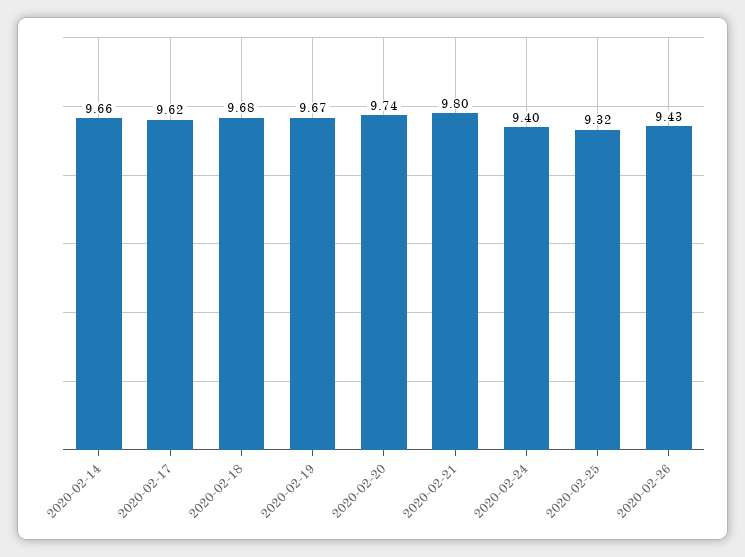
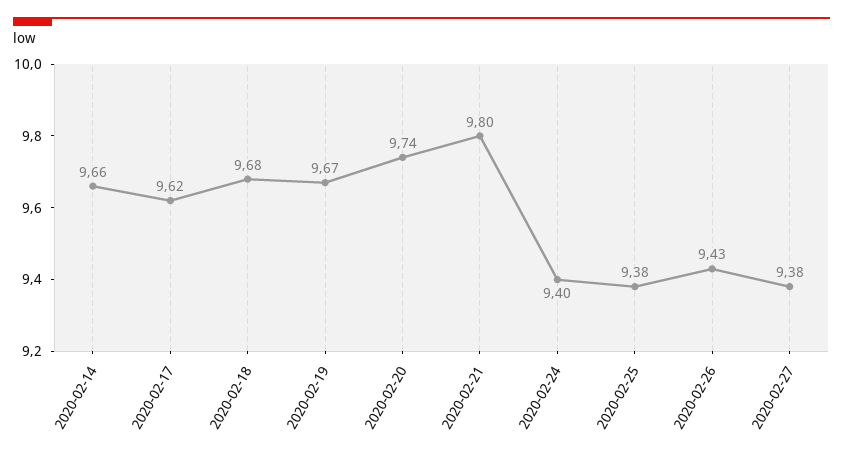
2020-02-25: 9.32 -> 9.38
2020-02-27: none -> 9.38

